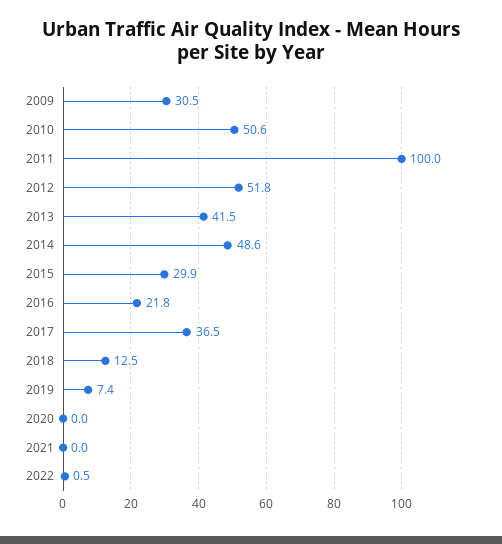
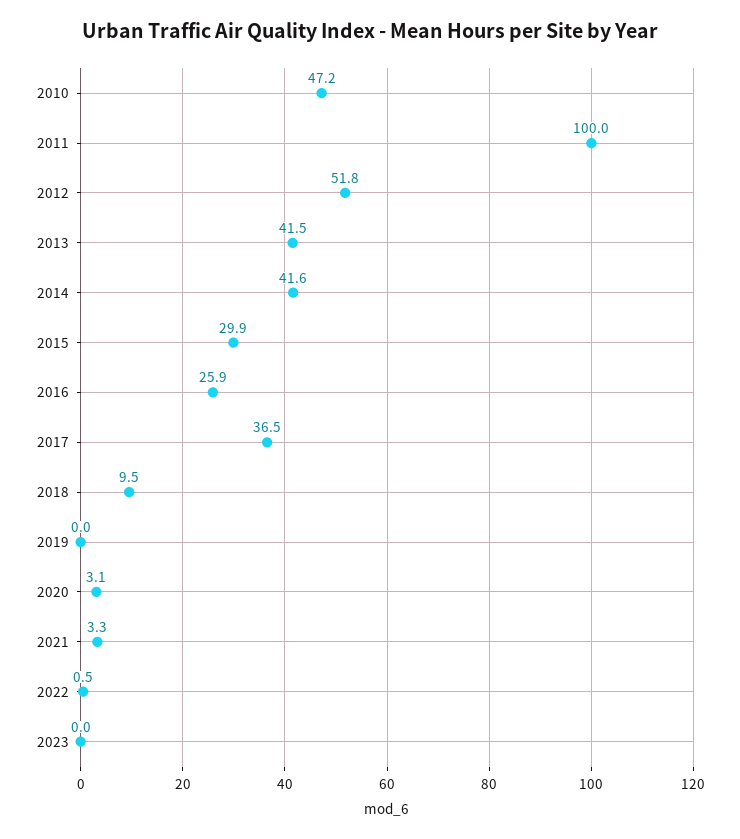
2009: 30.5 -> none
2010: 50.6 -> 47.2
2014: 48.6 -> 41.6
2016: 21.8 -> 25.9
2018: 12.5 -> 9.5
2019: 7.4 -> 0
2020: 0 -> 3.1
2021: 0 -> 3.3
2023: none -> 0

